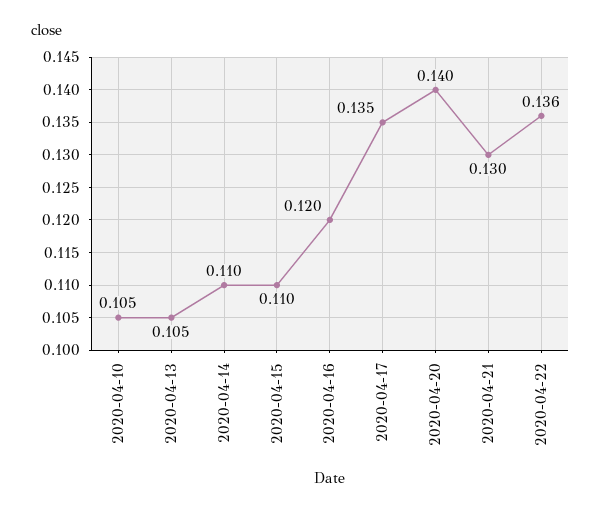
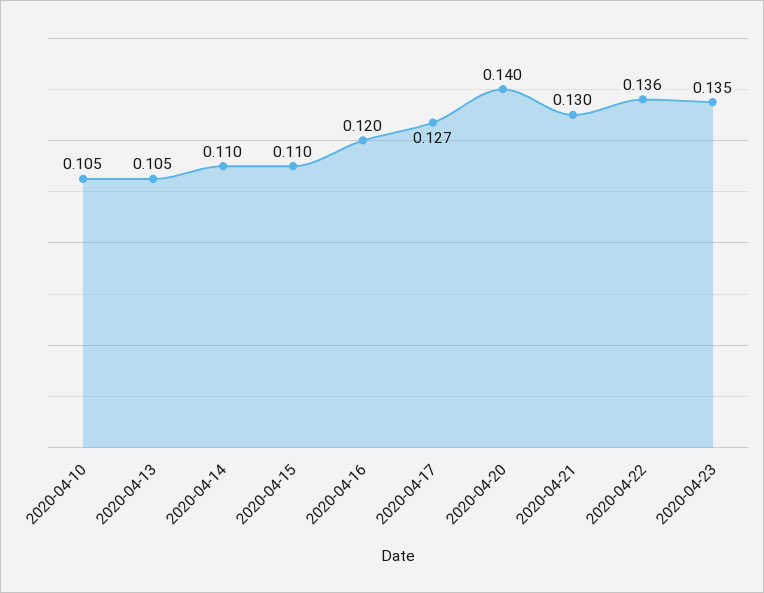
2020-04-17: 0.135 -> 0.127
2020-04-23: none -> 0.135

